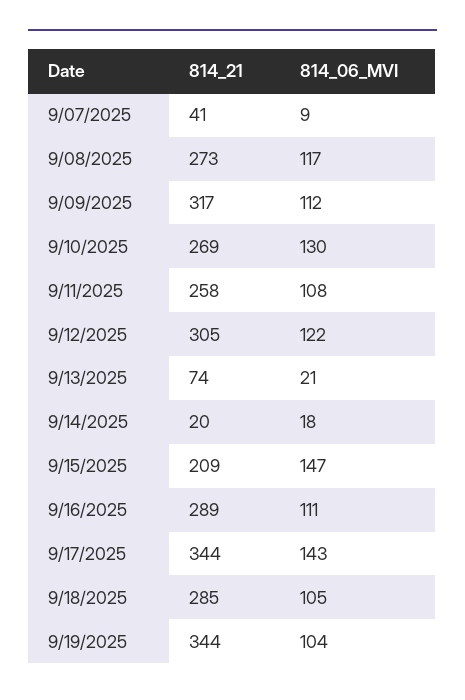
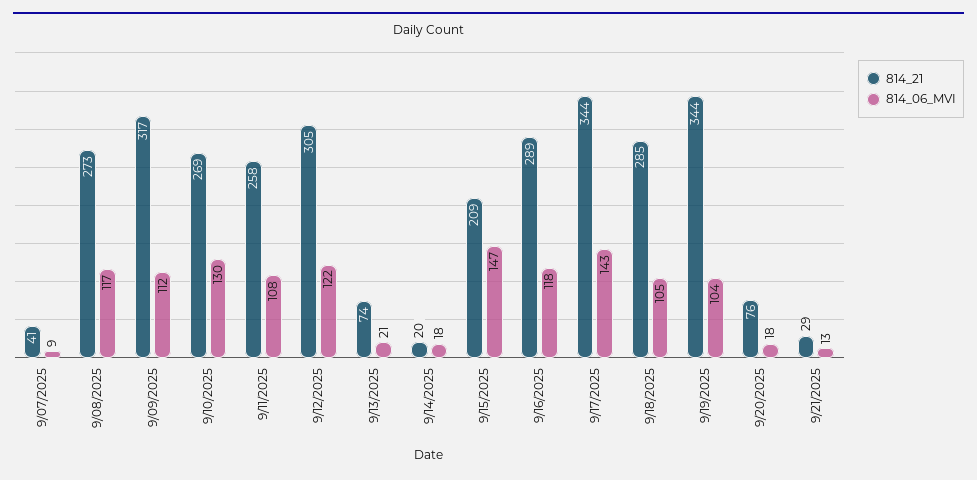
814_06_MVI, 9/16/2025: 111 -> 118
814_21, 9/20/2025: none -> 76
814_06_MVI, 9/20/2025: none -> 18
814_21, 9/21/2025: none -> 29
814_06_MVI, 9/21/2025: none -> 13

